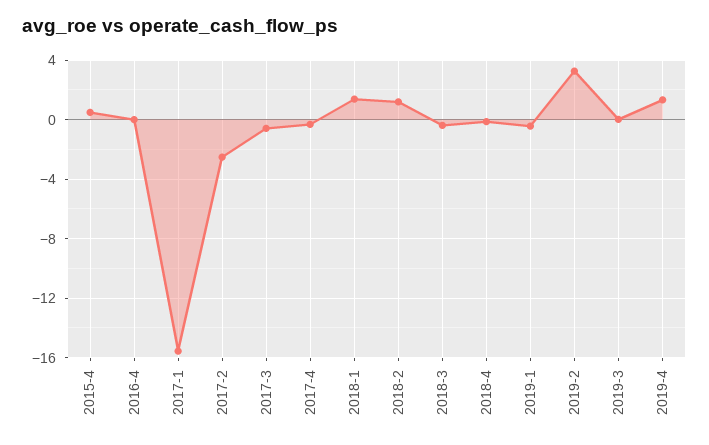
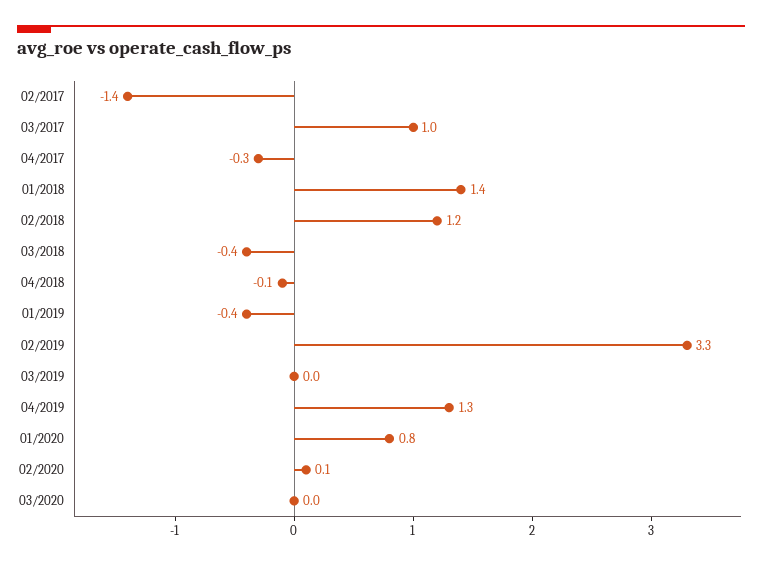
2015-4: 0.5 -> none
2016-4: 0 -> none
2017-1: -15.5 -> none
2017-2: -2.5 -> -1.4
2017-3: -0.5 -> 1
01/2020: none -> 0.8
02/2020: none -> 0.1
03/2020: none -> 0

